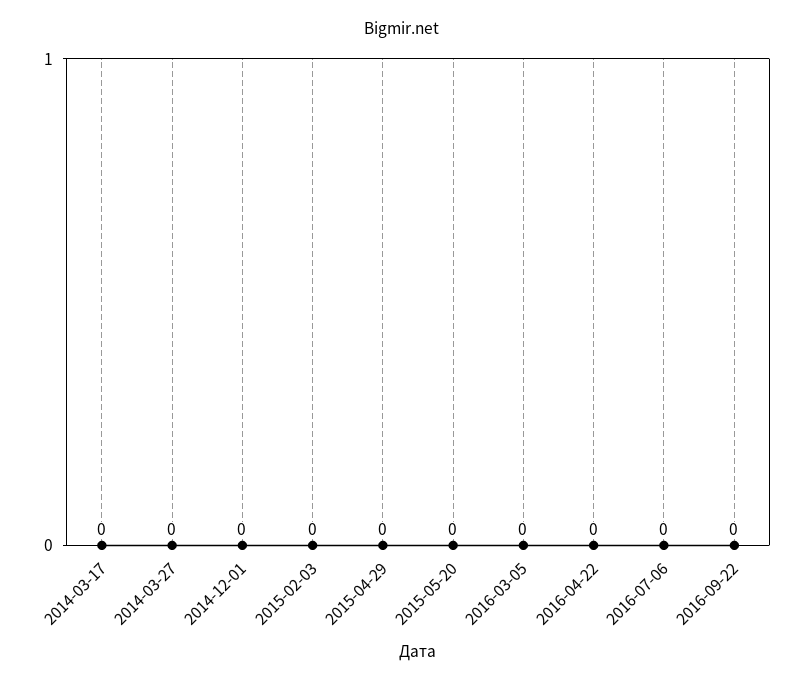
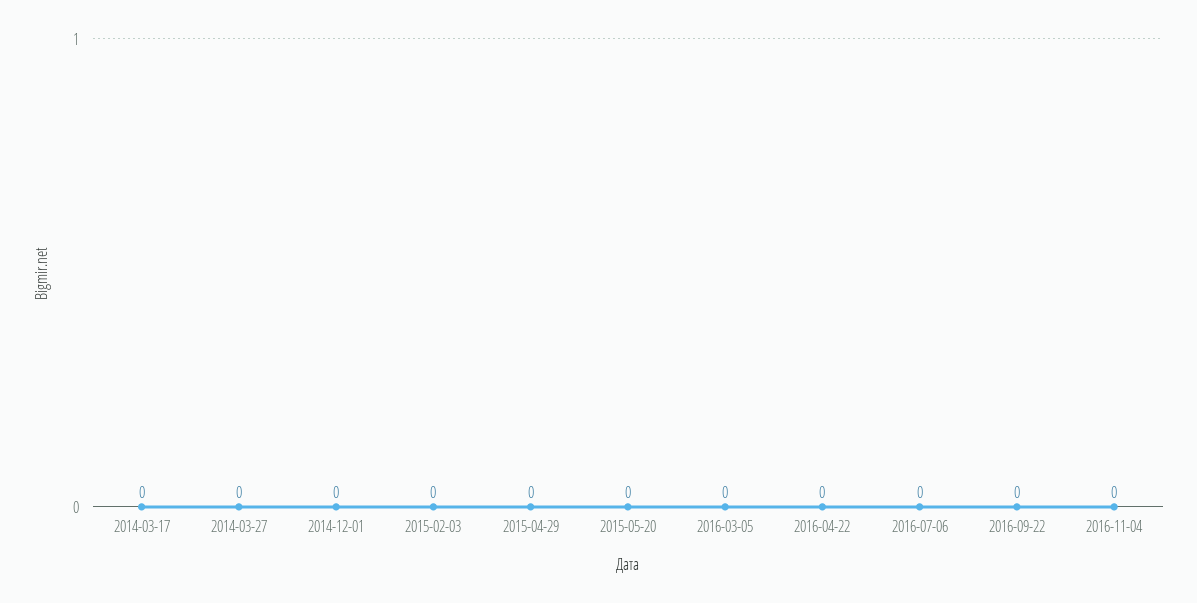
2016-11-04: none -> 0

